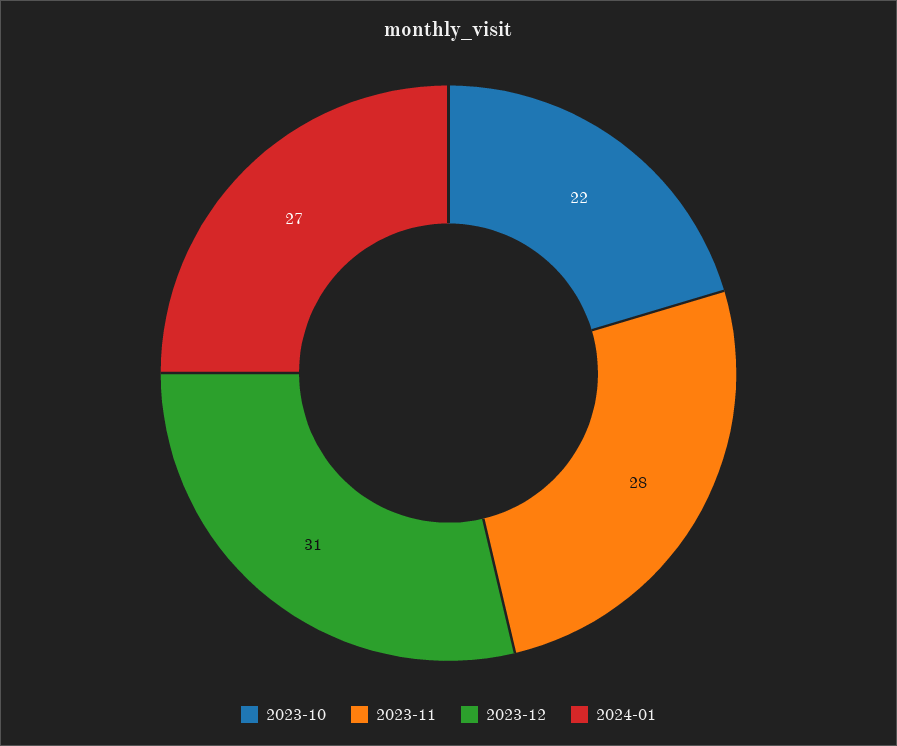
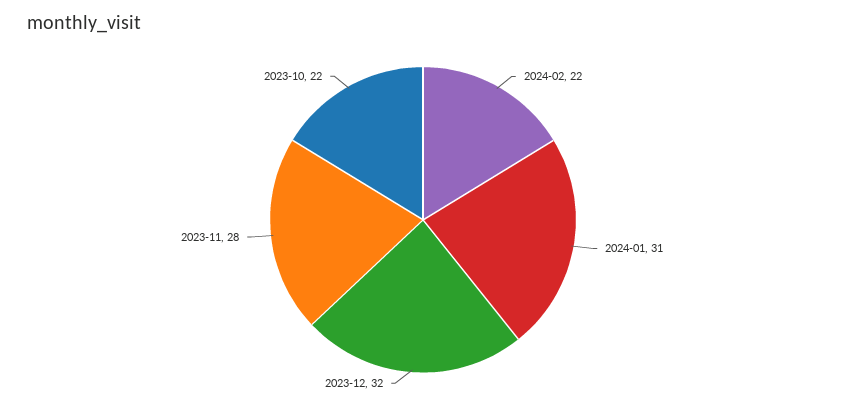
2023-12: 31 -> 32
2024-01: 27 -> 31
2024-02: none -> 22

